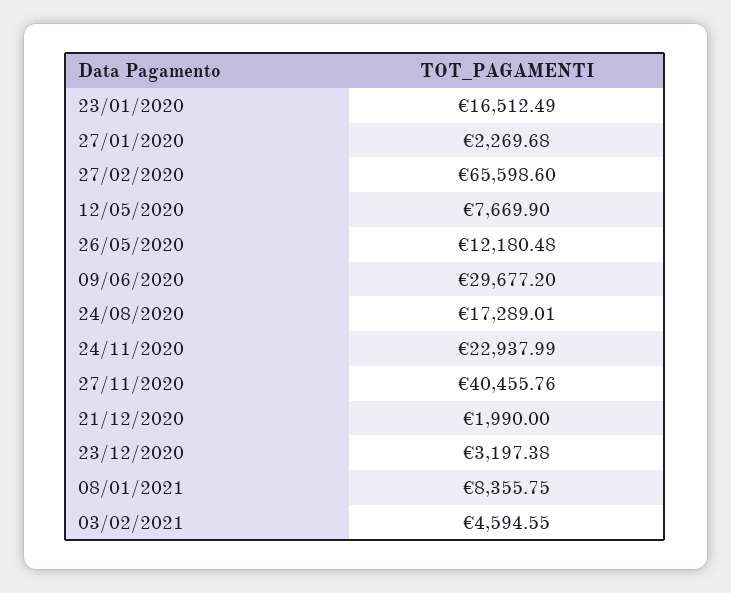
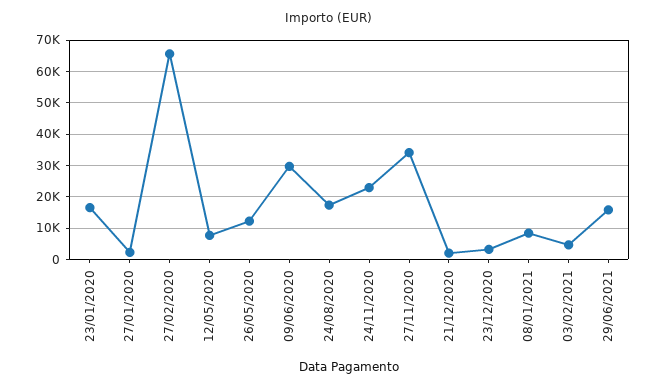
27/11/2020: 40455.76 -> 34000
29/06/2021: none -> 16000

